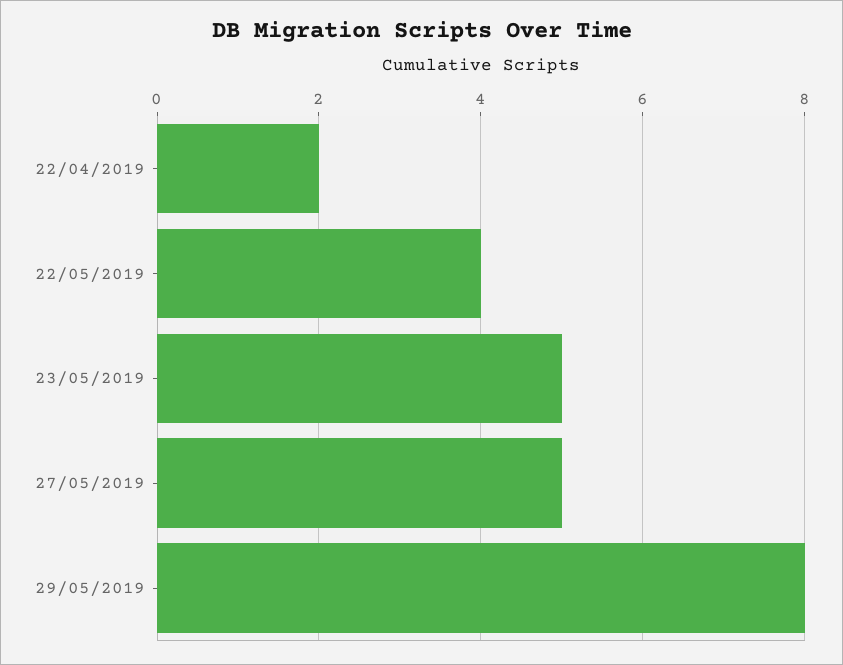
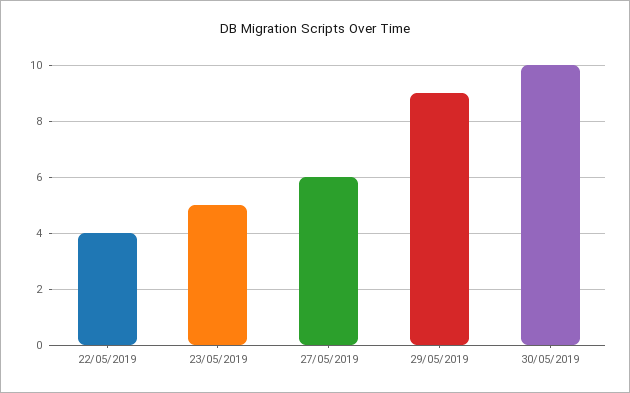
22/04/2019: 2 -> none
27/05/2019: 5 -> 6
29/05/2019: 8 -> 9
30/05/2019: none -> 10

